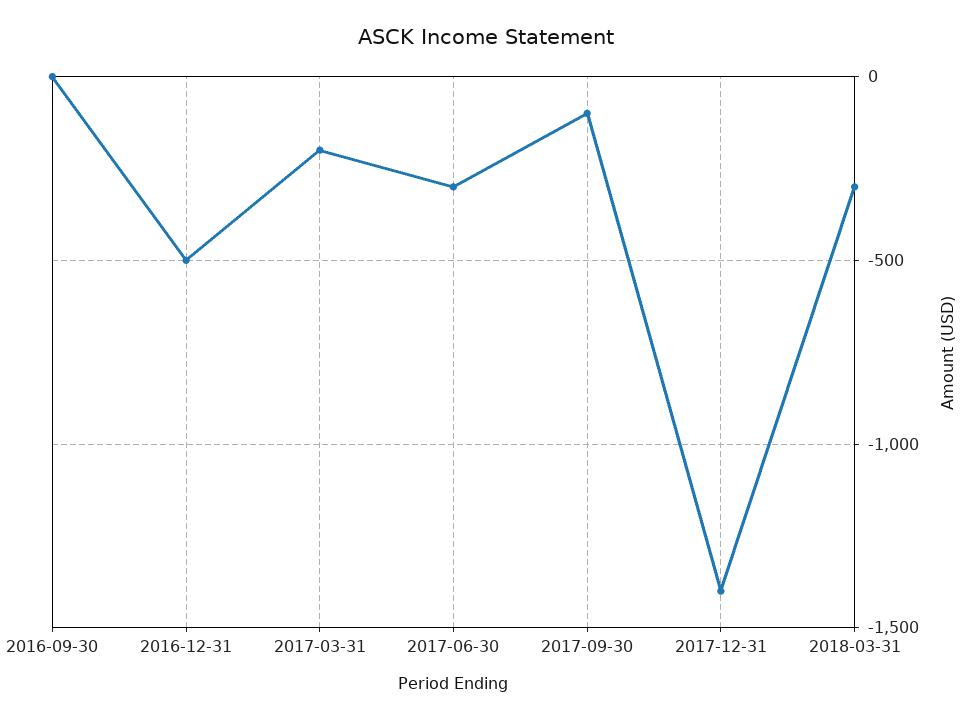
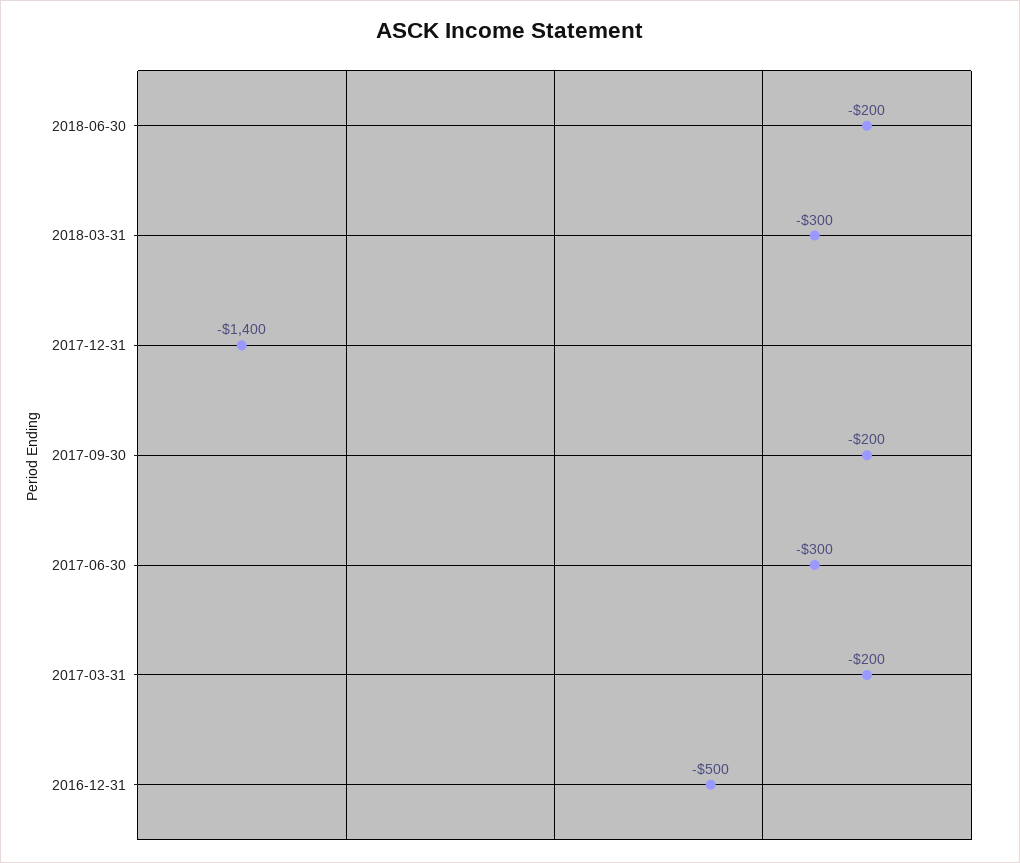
2016-09-30: 0 -> none
2017-09-30: -100 -> -200
2018-06-30: none -> -200

